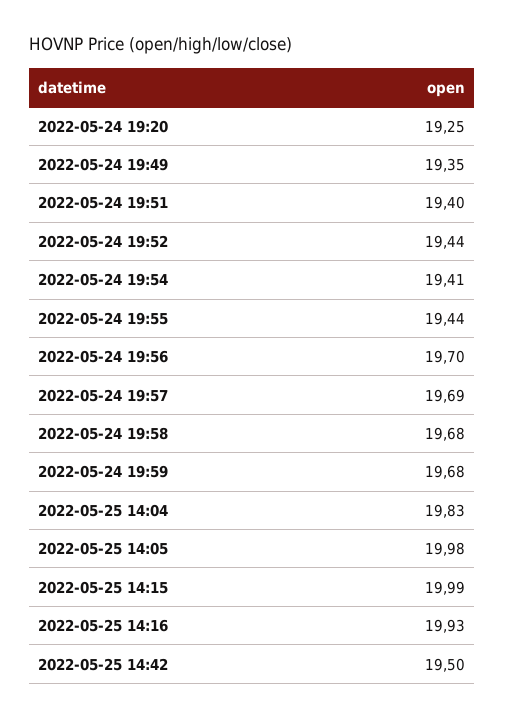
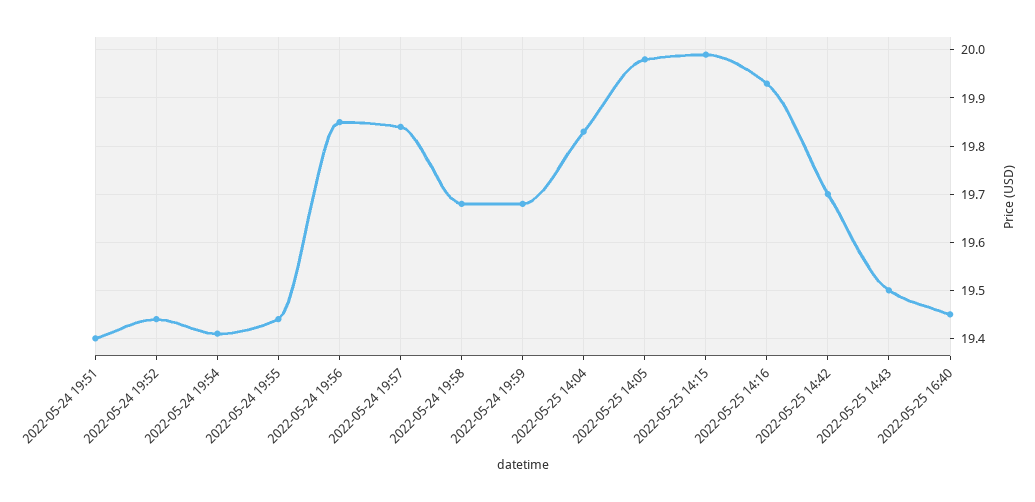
2022-05-24 19:20: 19.25 -> none
2022-05-24 19:49: 19.35 -> none
2022-05-24 19:56: 19.7 -> 19.85
2022-05-24 19:57: 19.69 -> 19.85
2022-05-25 14:42: 19.5 -> 19.7
2022-05-25 14:43: none -> 19.5
2022-05-25 16:40: none -> 19.45

